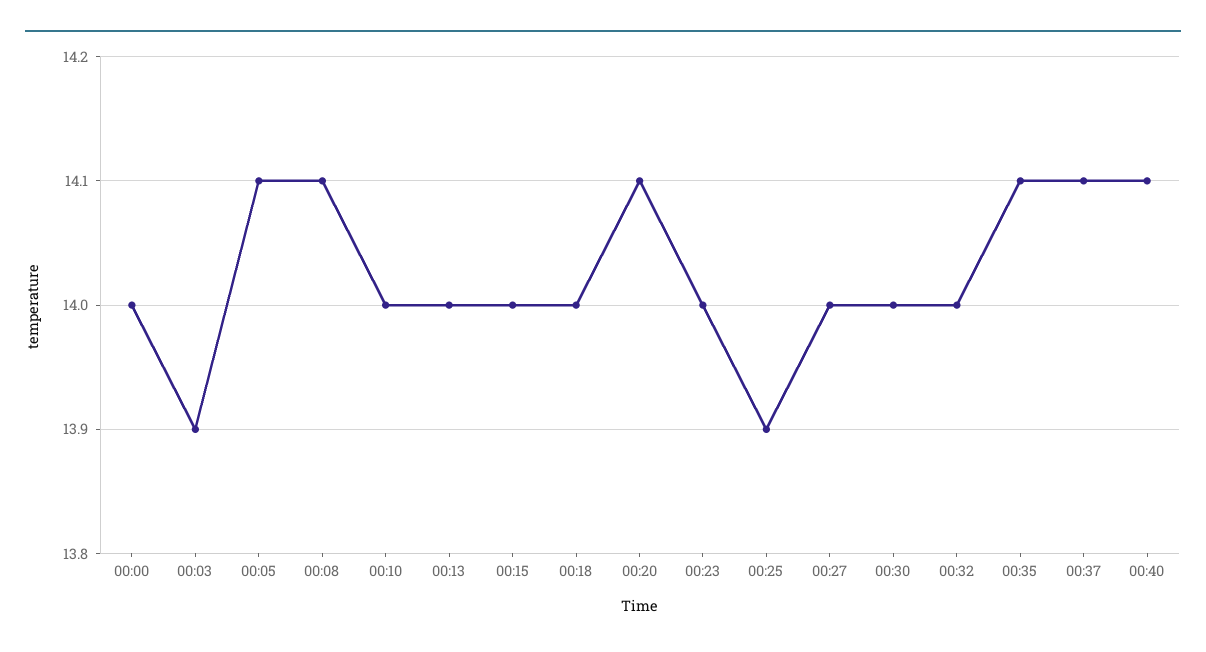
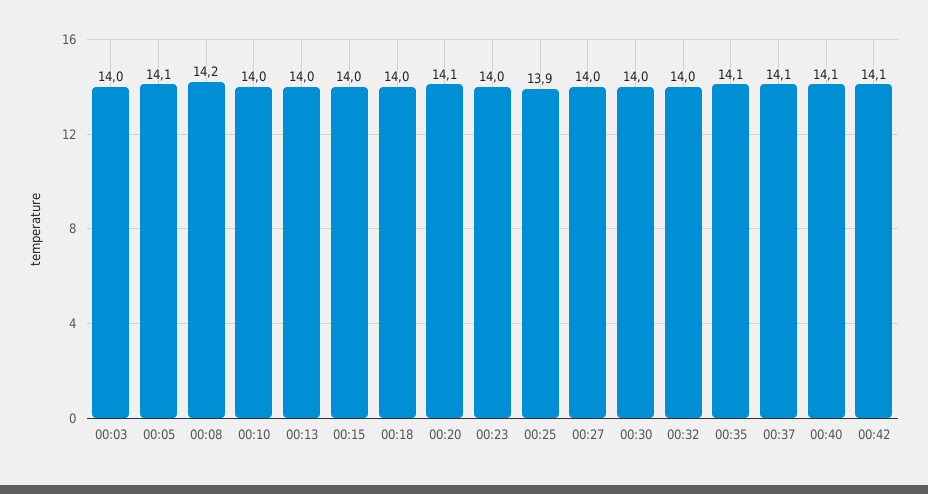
00:00: 14 -> none
00:03: 13.9 -> 14
00:08: 14.1 -> 14.2
00:42: none -> 14.1

